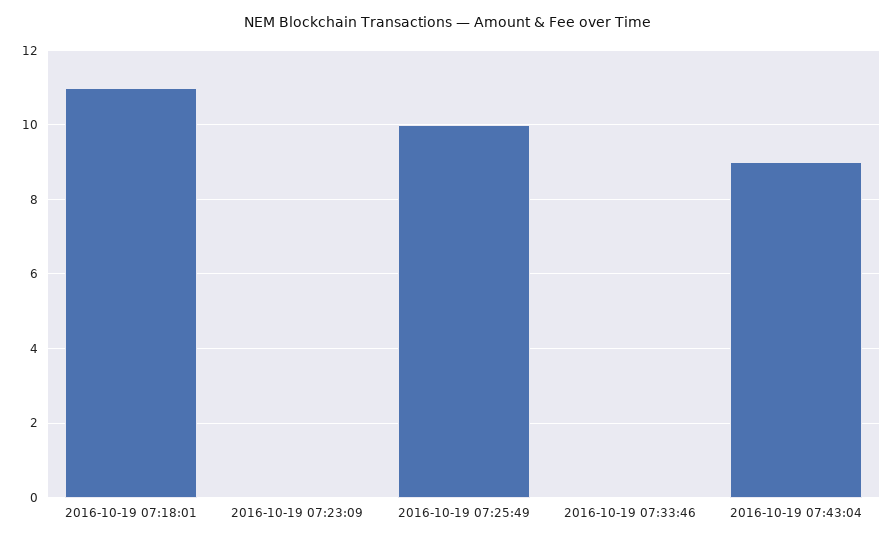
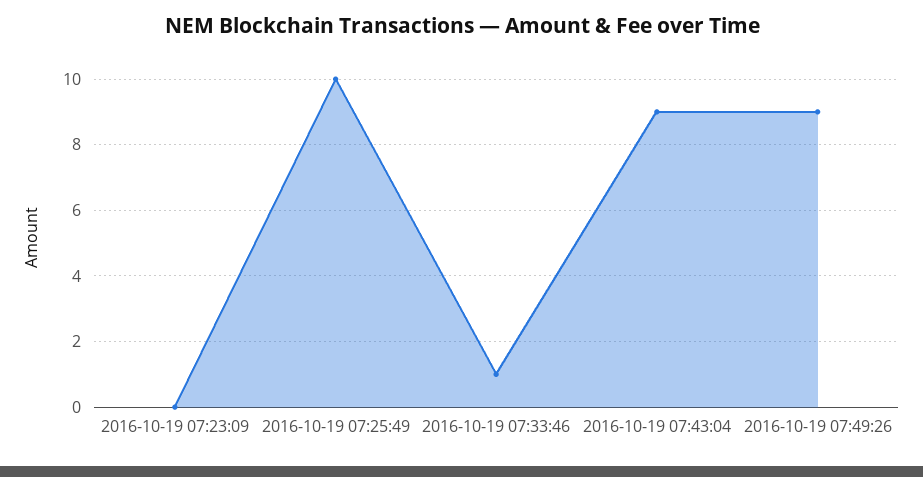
2016-10-19 07:18:01: 11 -> none
2016-10-19 07:33:46: 0 -> 1
2016-10-19 07:49:26: none -> 9

